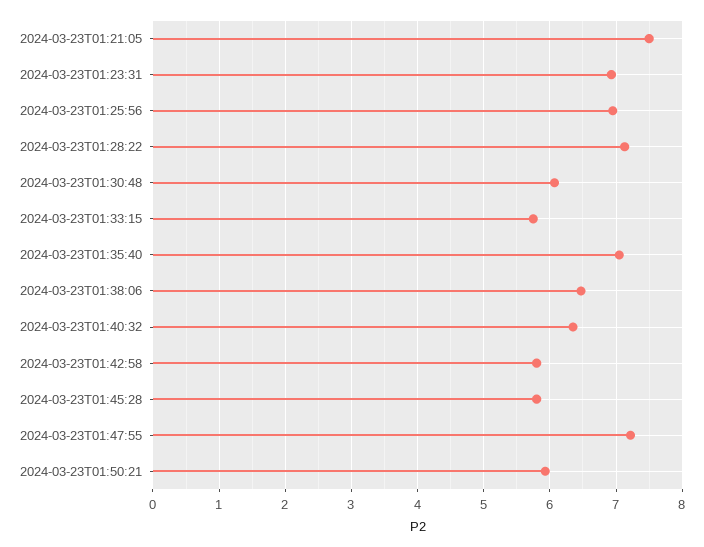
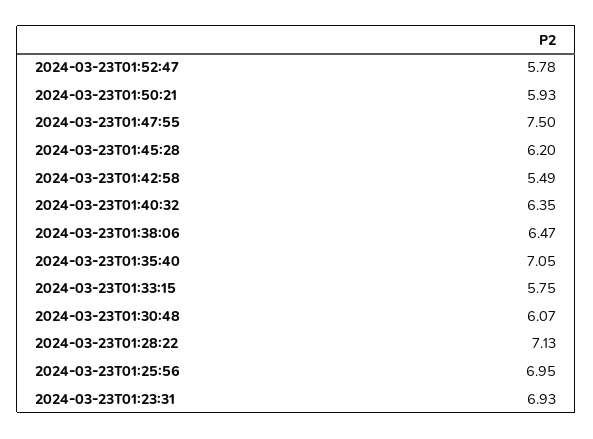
2024-03-23T01:21:05: 7.5 -> none
2024-03-23T01:42:58: 5.8 -> 5.49
2024-03-23T01:45:28: 5.8 -> 6.2
2024-03-23T01:47:55: 7.2 -> 7.5
2024-03-23T01:52:47: none -> 5.78

